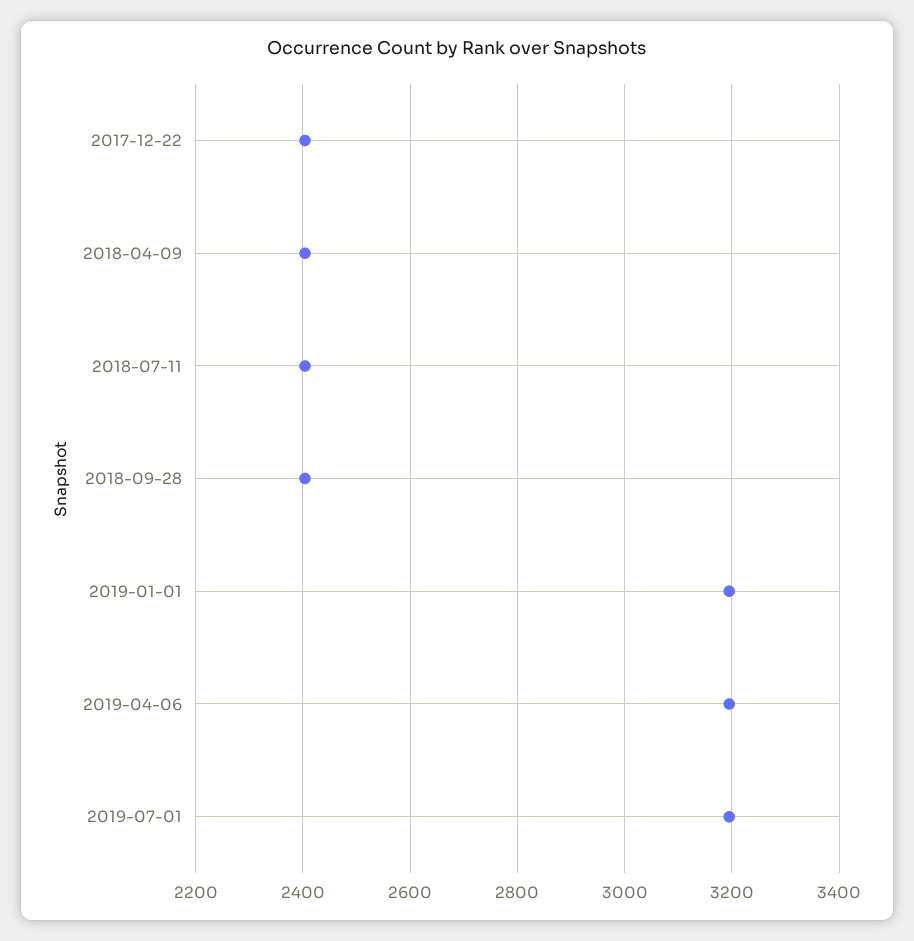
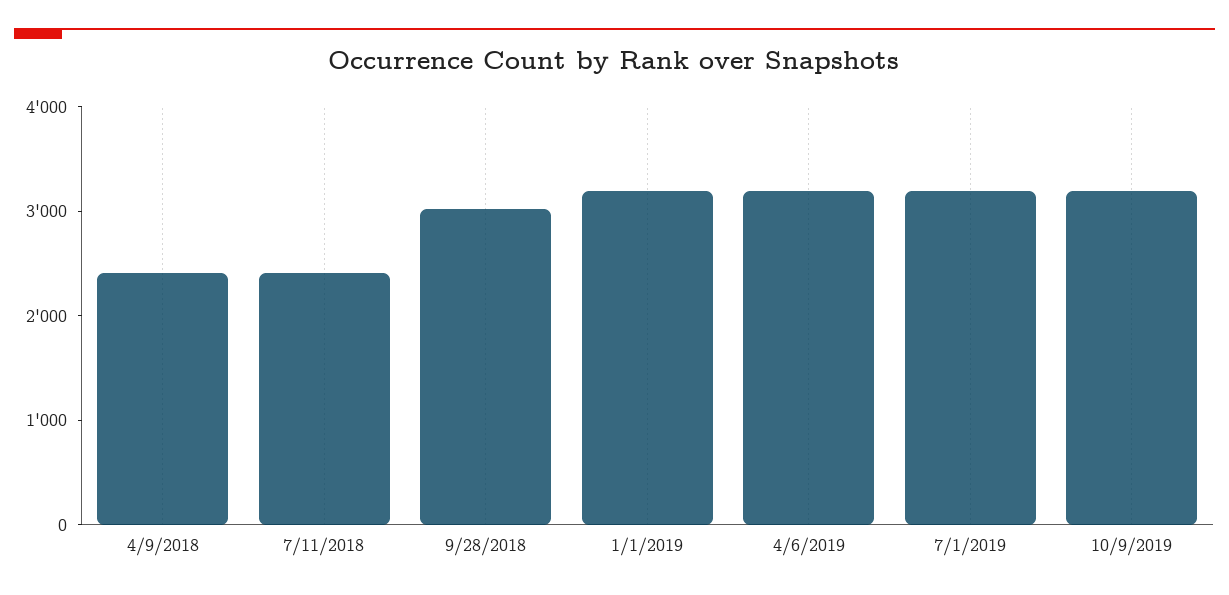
2017-12-22: 2400 -> none
2018-09-28: 2400 -> 3000
10/9/2019: none -> 3200

